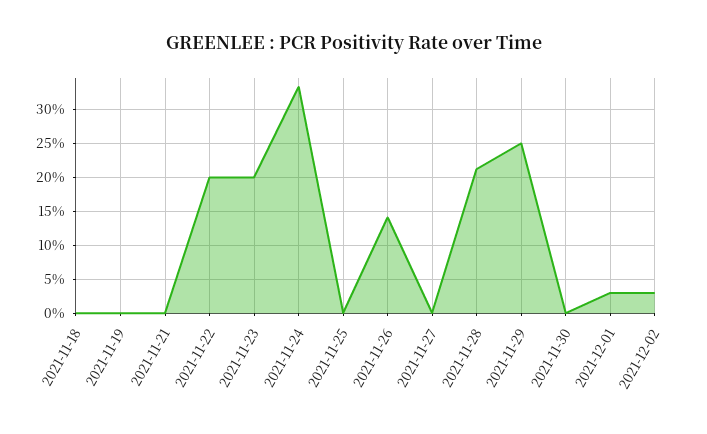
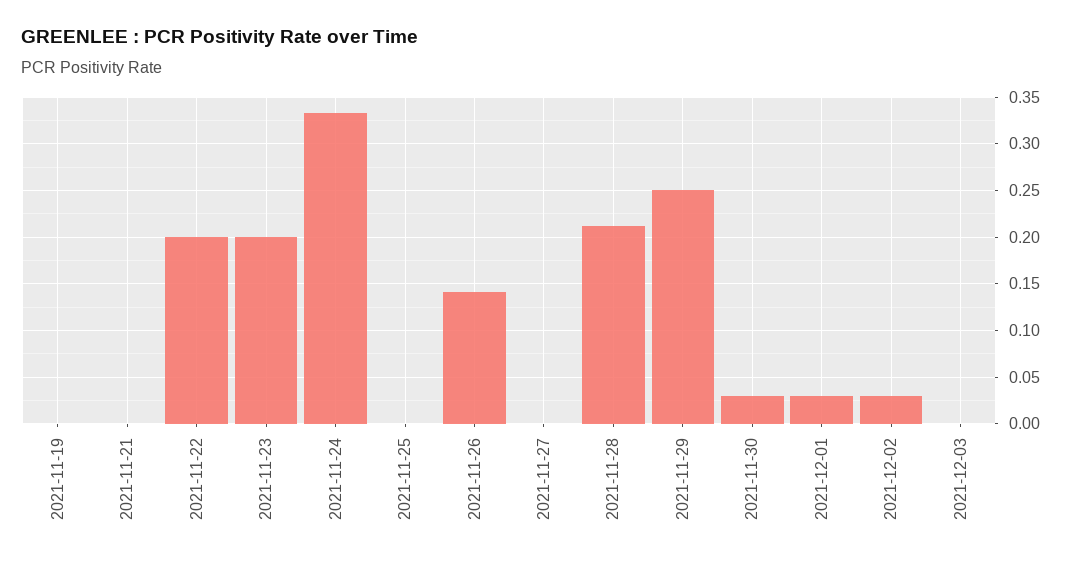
2021-11-18: 0 -> none
2021-11-30: 0 -> 0.03
2021-12-03: none -> 0

